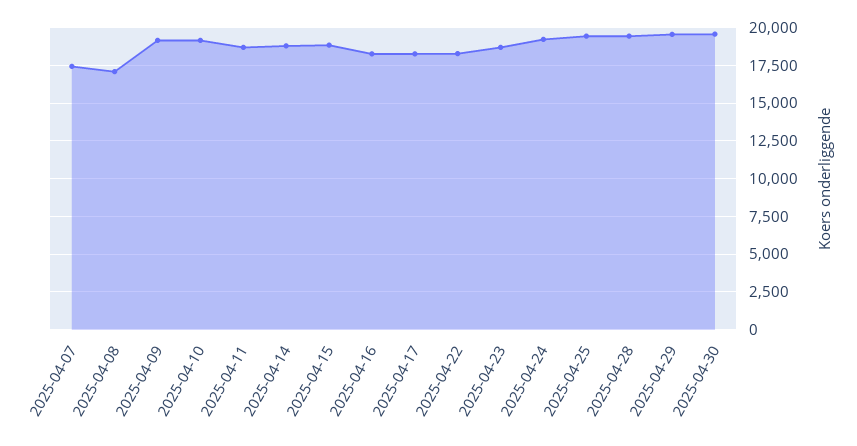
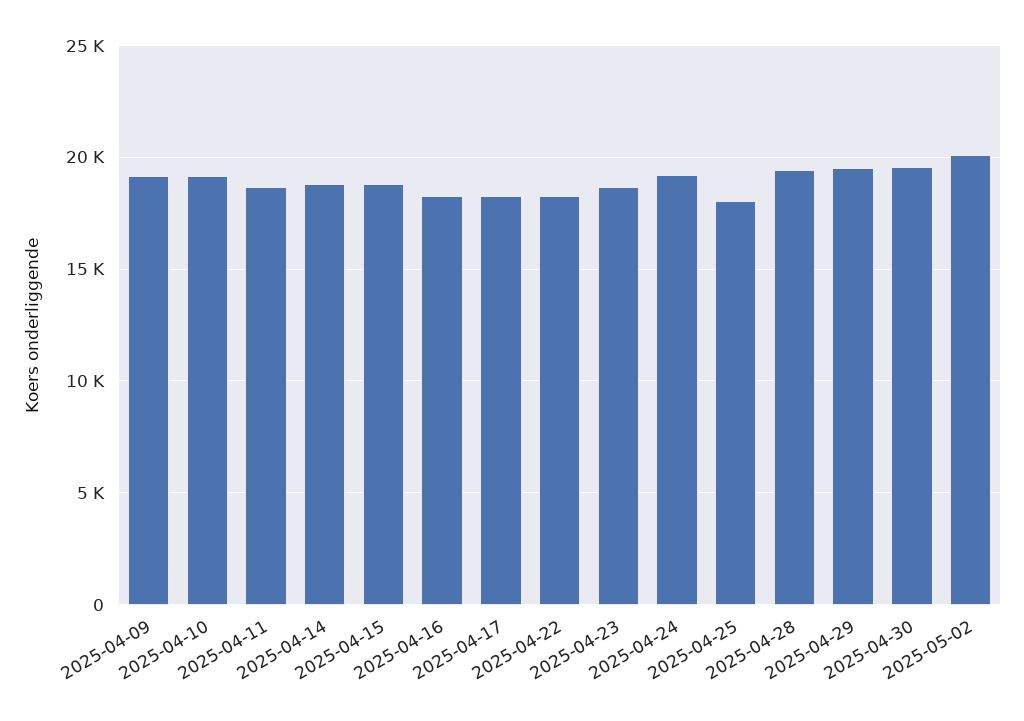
2025-04-07: 17500 -> none
2025-04-08: 17000 -> none
2025-04-25: 19500 -> 18000
2025-05-02: none -> 20000

